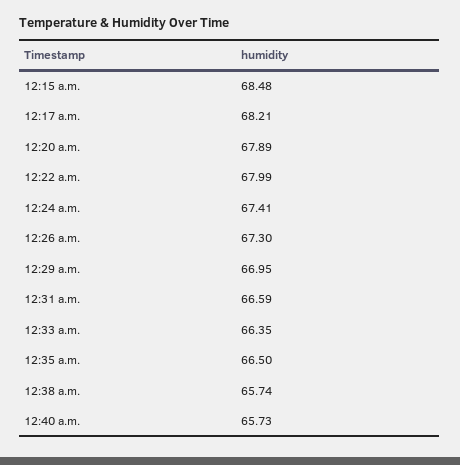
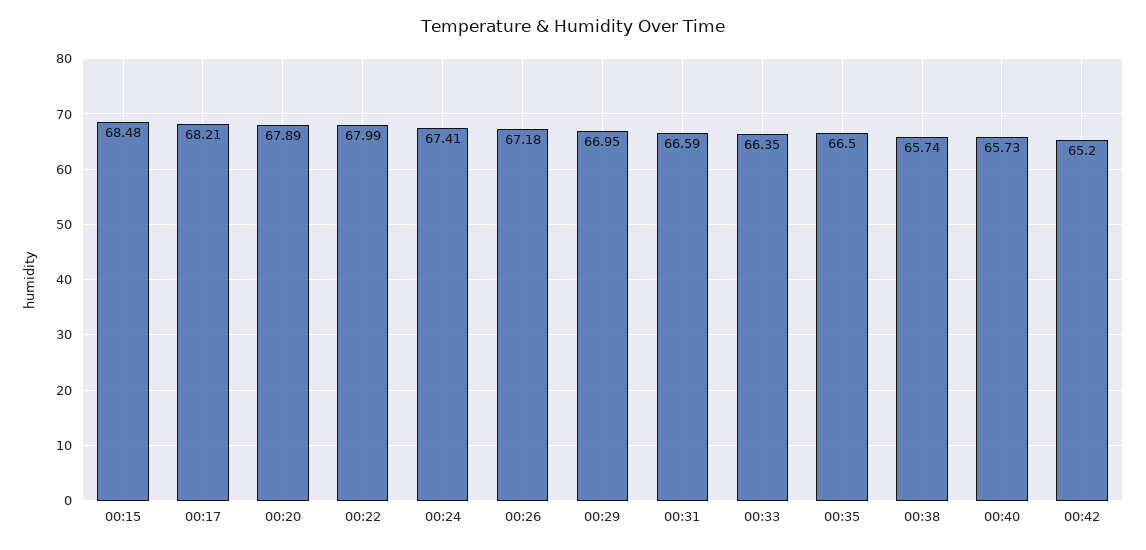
12:26 a.m.: 67.3 -> 67.18
00:42: none -> 65.2

